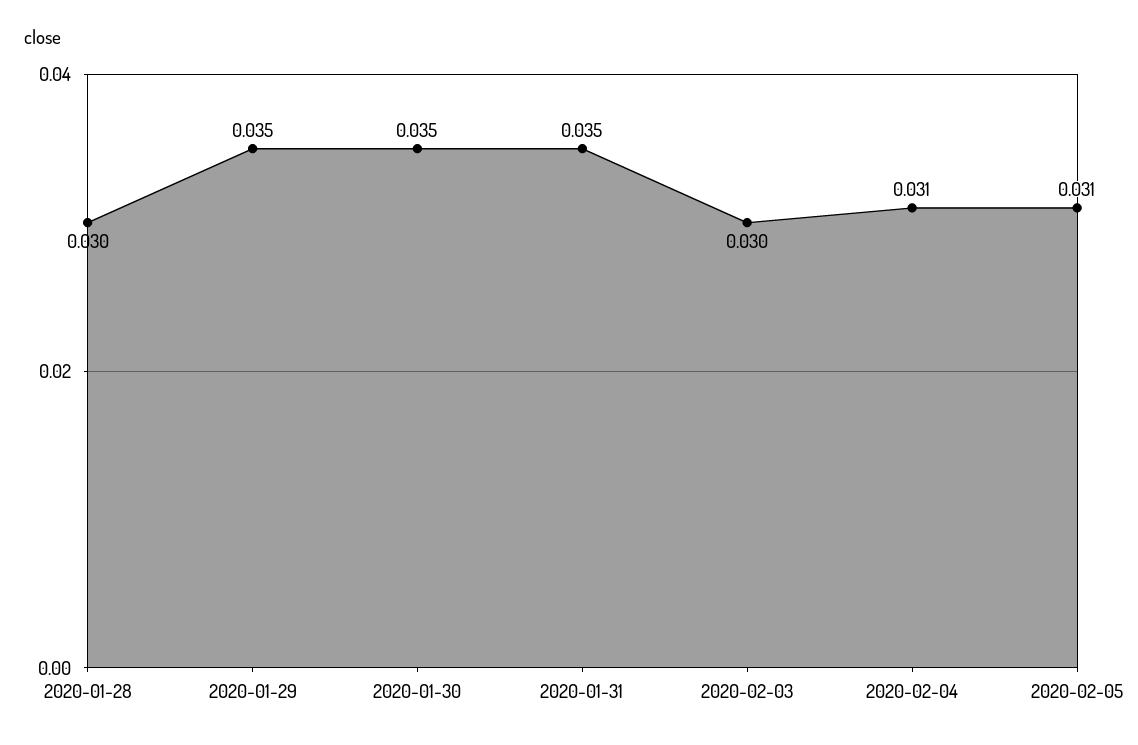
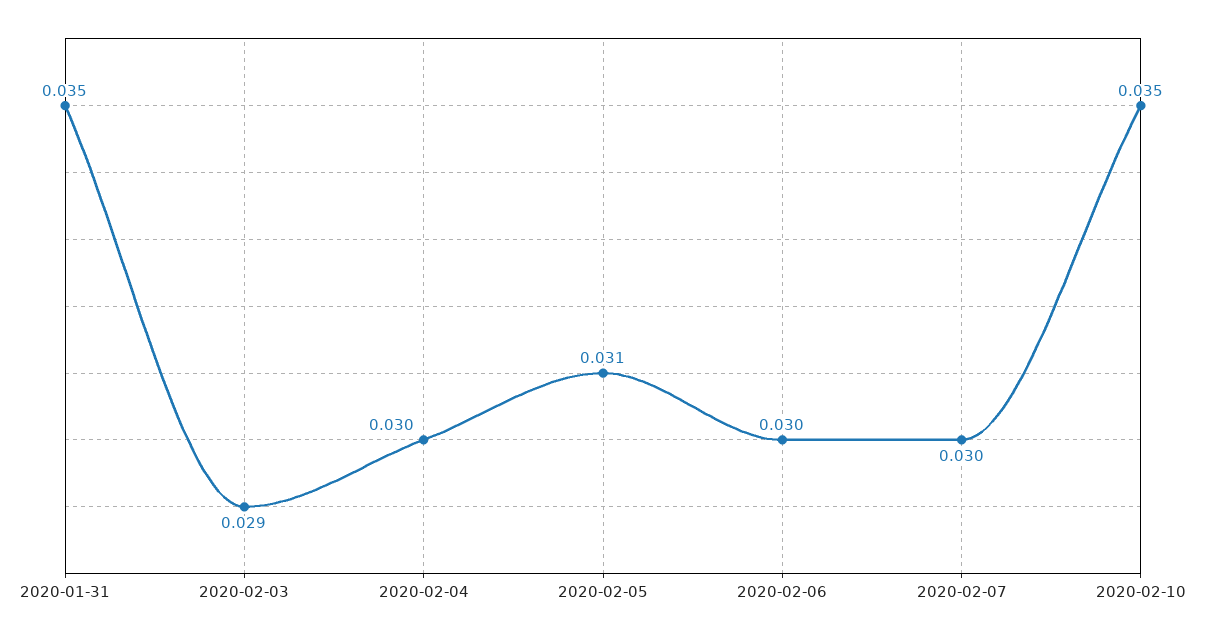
2020-01-28: 0.03 -> none
2020-01-29: 0.035 -> none
2020-01-30: 0.035 -> none
2020-02-03: 0.03 -> 0.029
2020-02-04: 0.031 -> 0.03
2020-02-06: none -> 0.03
2020-02-07: none -> 0.03
2020-02-10: none -> 0.035

